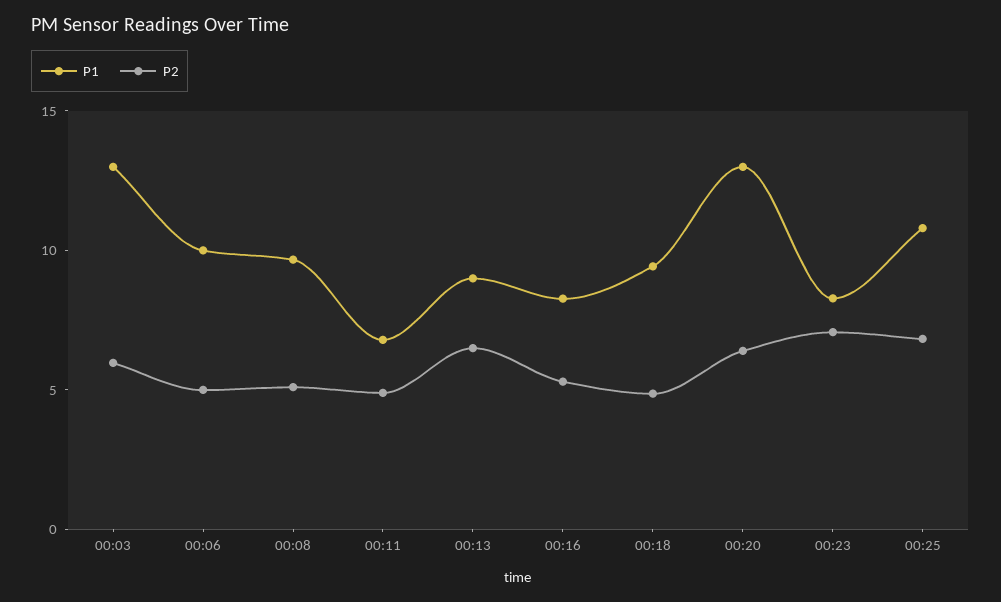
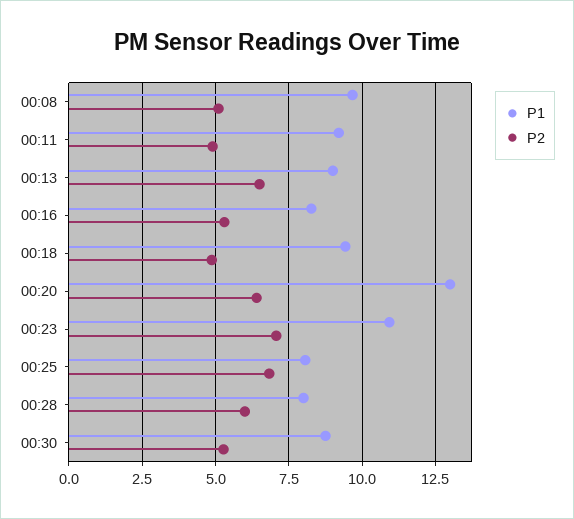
P1, 00:03: 13 -> none
P2, 00:03: 6 -> none
P1, 00:06: 10 -> none
P2, 00:06: 5 -> none
P1, 00:11: 7 -> 9.25
P1, 00:23: 8 -> 11
P1, 00:25: 11 -> 8
P1, 00:28: none -> 8
P2, 00:28: none -> 6
P1, 00:30: none -> 8.75
P2, 00:30: none -> 5.25

